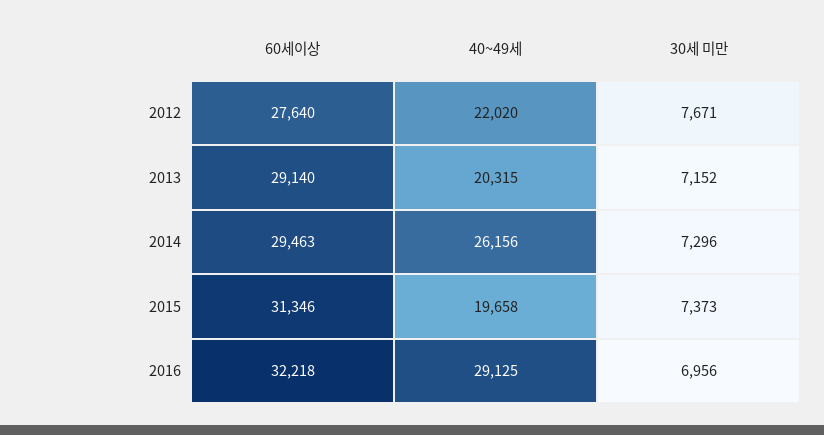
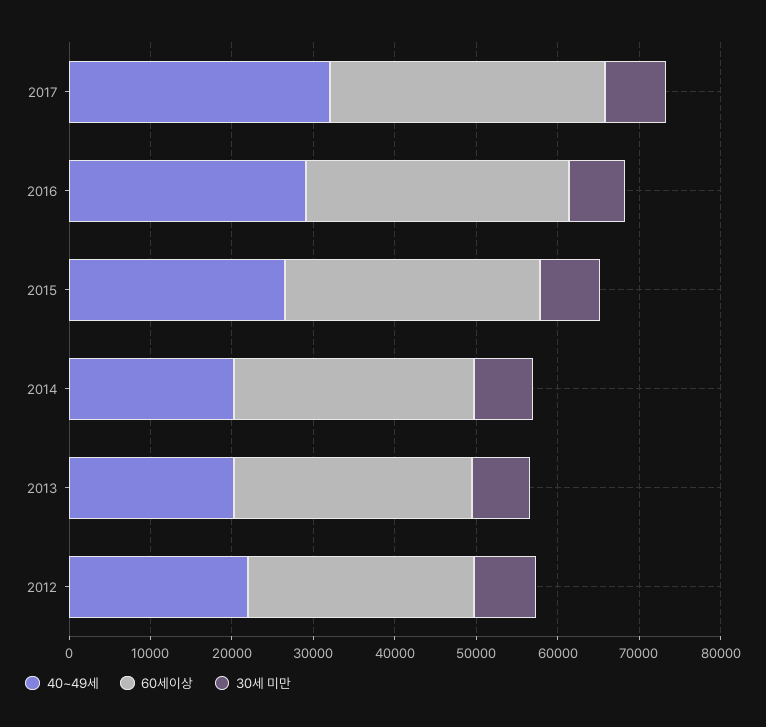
40~49세, 2014: 26156 -> 20000
40~49세, 2015: 19658 -> 26000
40~49세, 2017: none -> 32000
60세이상, 2017: none -> 34000
30세 미만, 2017: none -> 8000

